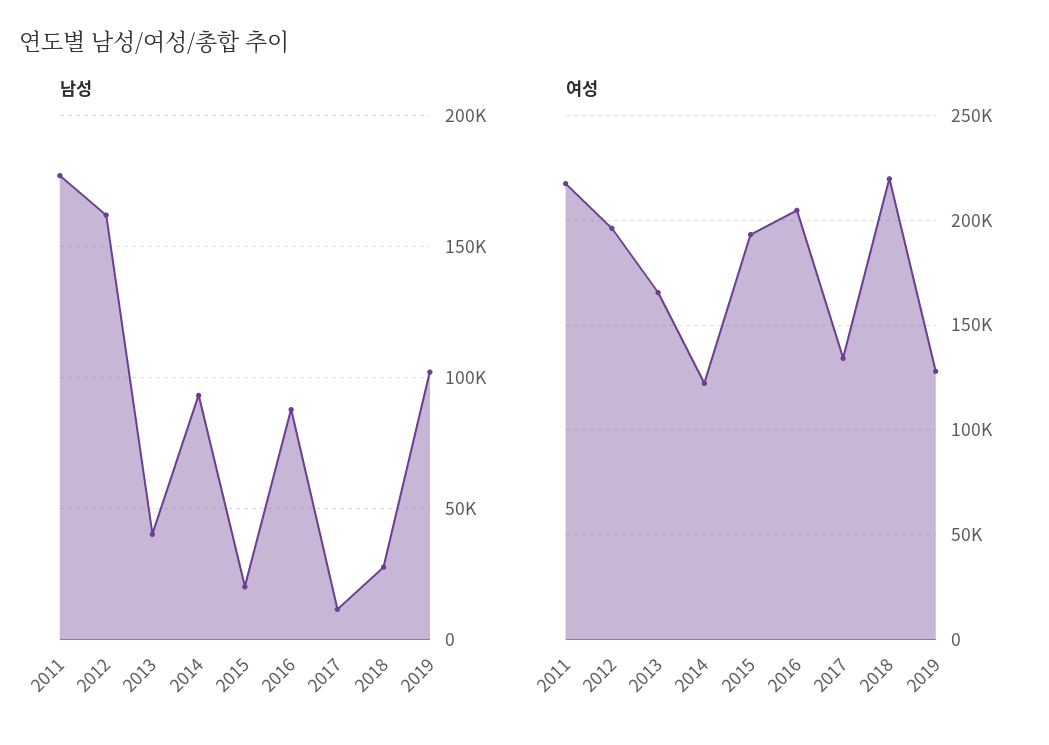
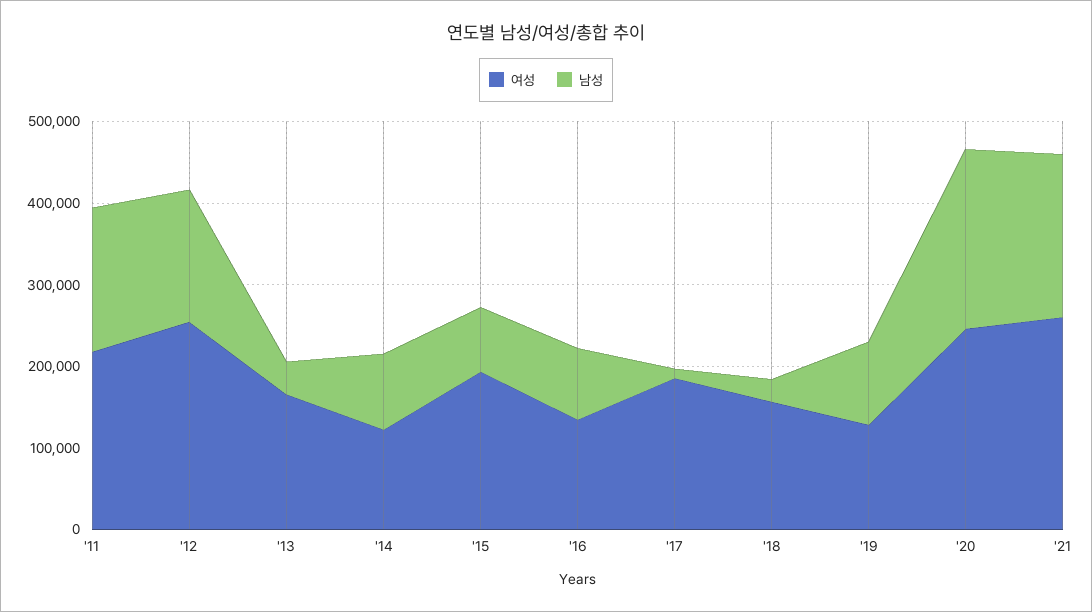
남성, 2015: 20000 -> 80000
여성, 2012: 195000 -> 260000
여성, 2016: 205000 -> 140000
여성, 2017: 135000 -> 180000
여성, 2018: 220000 -> 160000
여성, '20: none -> 240000
남성, '20: none -> 220000
여성, '21: none -> 260000
남성, '21: none -> 200000

